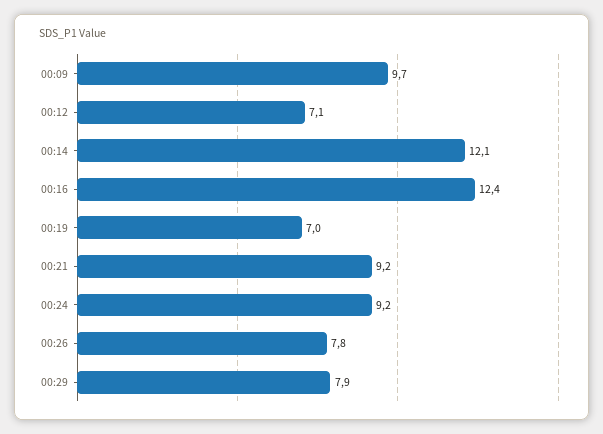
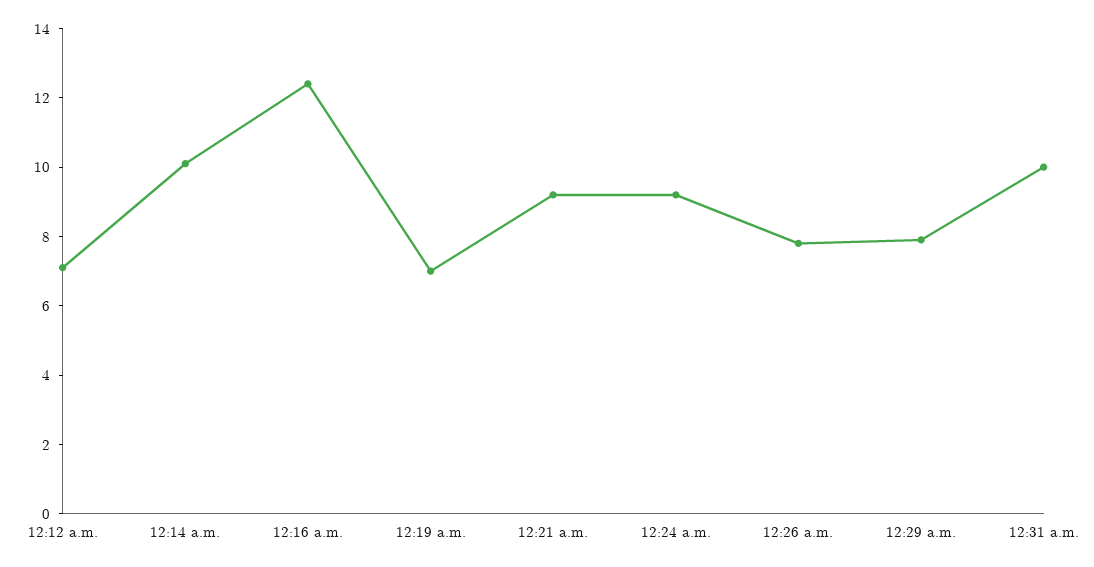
00:09: 9.7 -> none
00:14: 12.1 -> 10
12:31 a.m.: none -> 10

